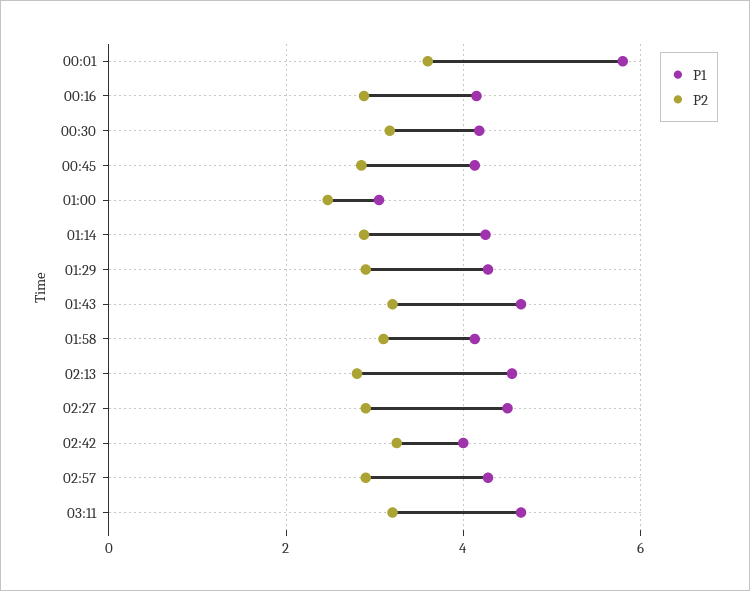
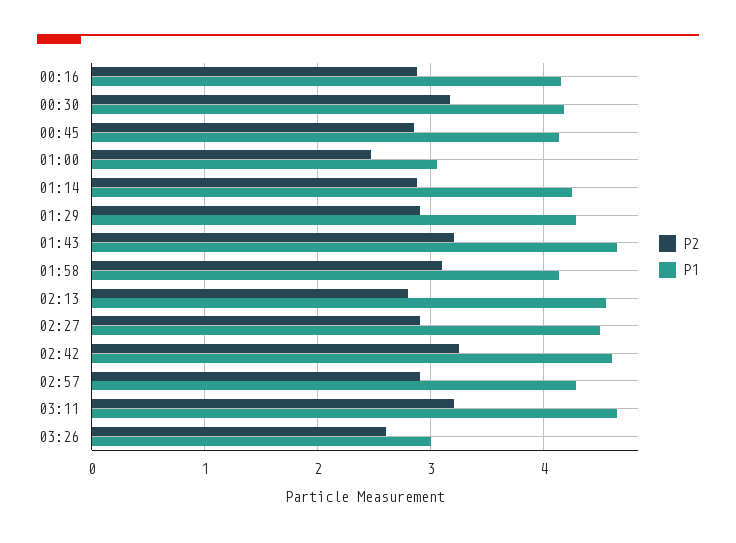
P1, 00:01: 5.8 -> none
P2, 00:01: 3.6 -> none
P1, 02:42: 4 -> 4.6
P2, 03:26: none -> 2.6
P1, 03:26: none -> 3

